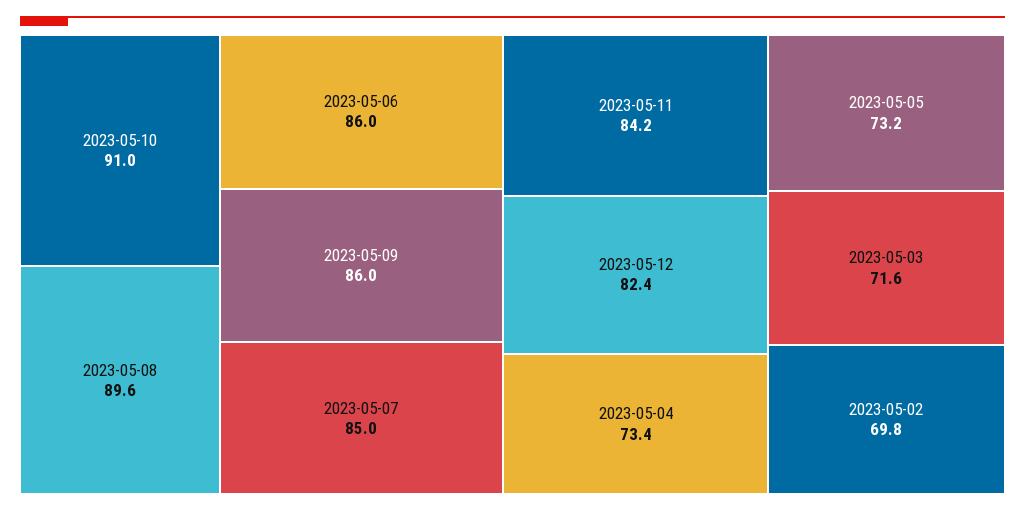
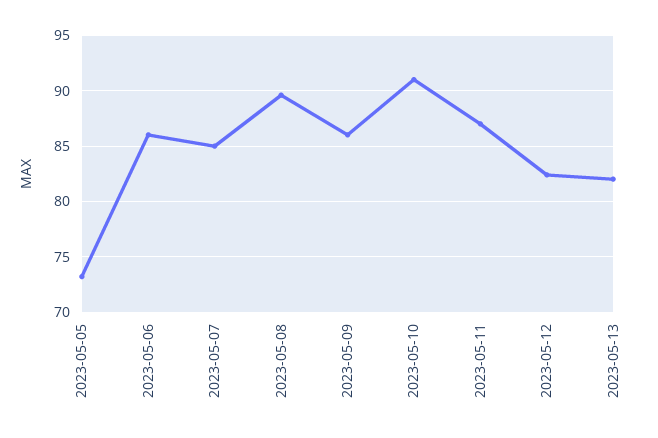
2023-05-11: 84.2 -> 87
2023-05-04: 73.4 -> none
2023-05-03: 71.6 -> none
2023-05-02: 69.8 -> none
2023-05-13: none -> 82

